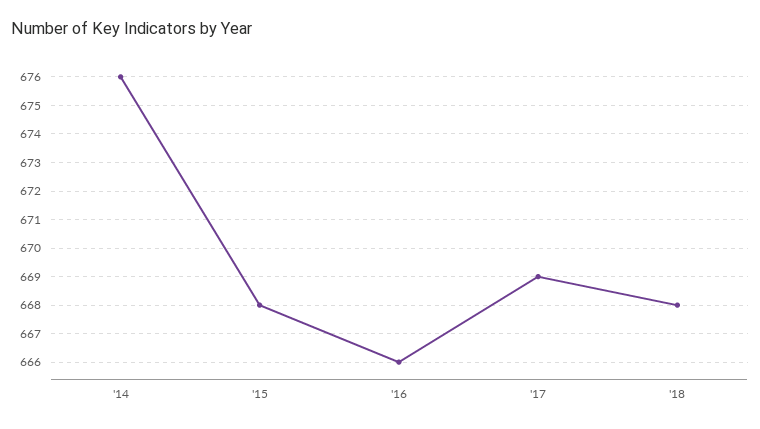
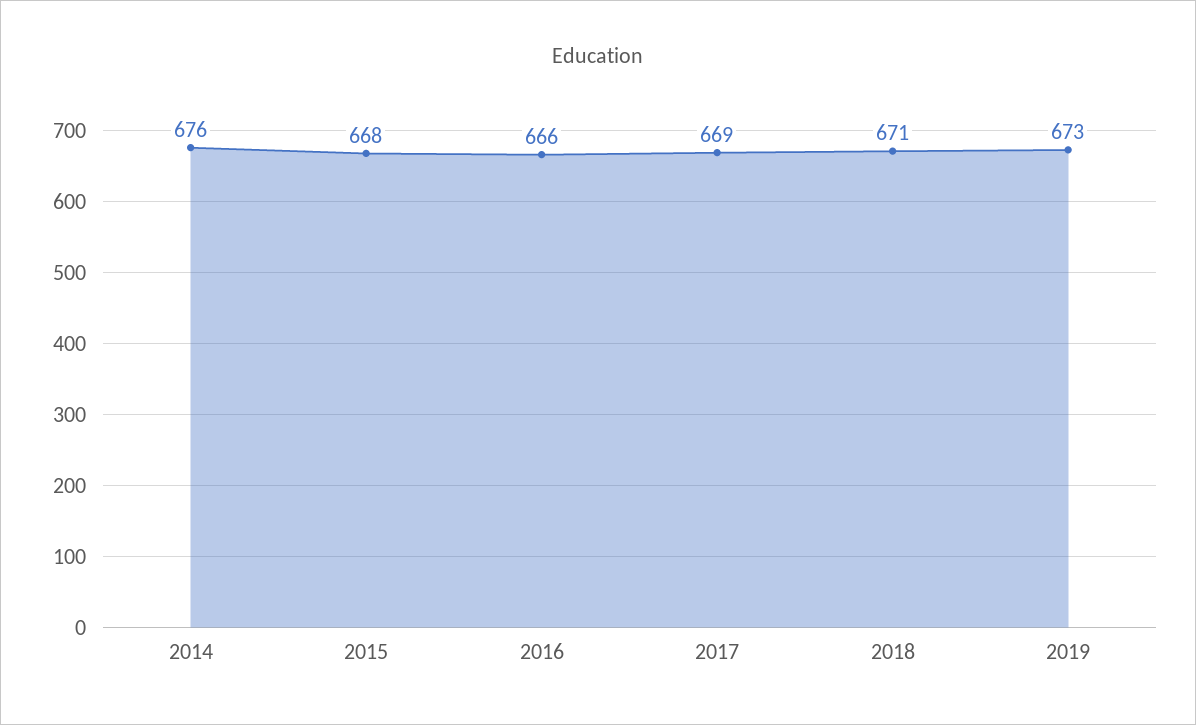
'18: 668 -> 671
2019: none -> 673

